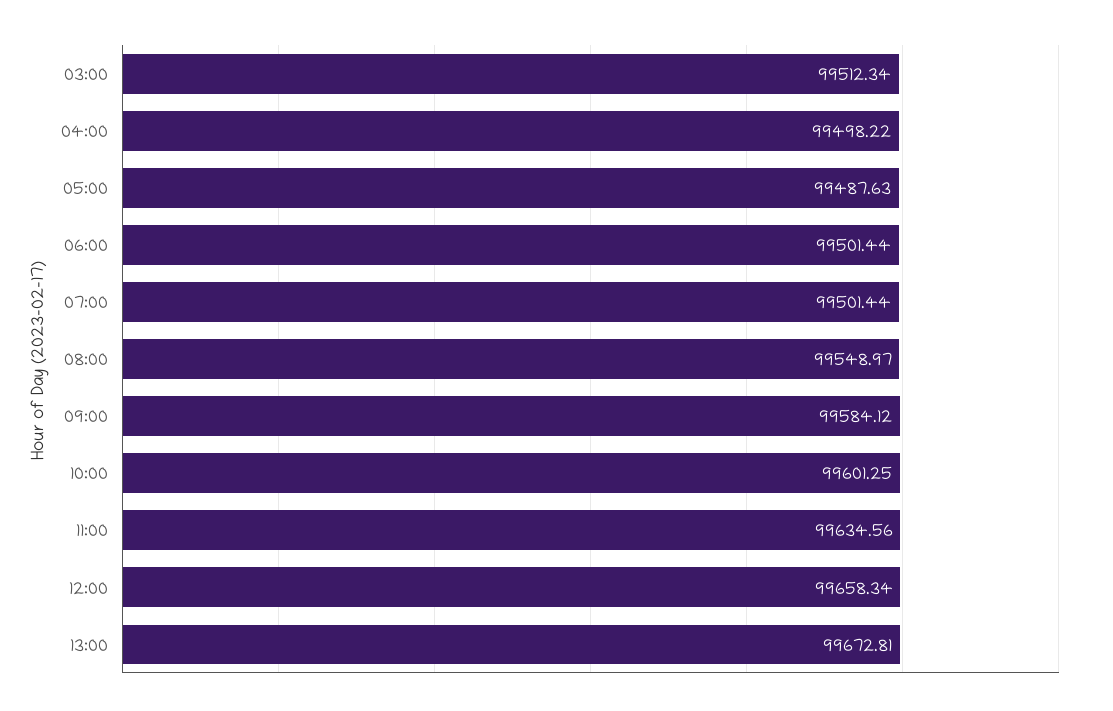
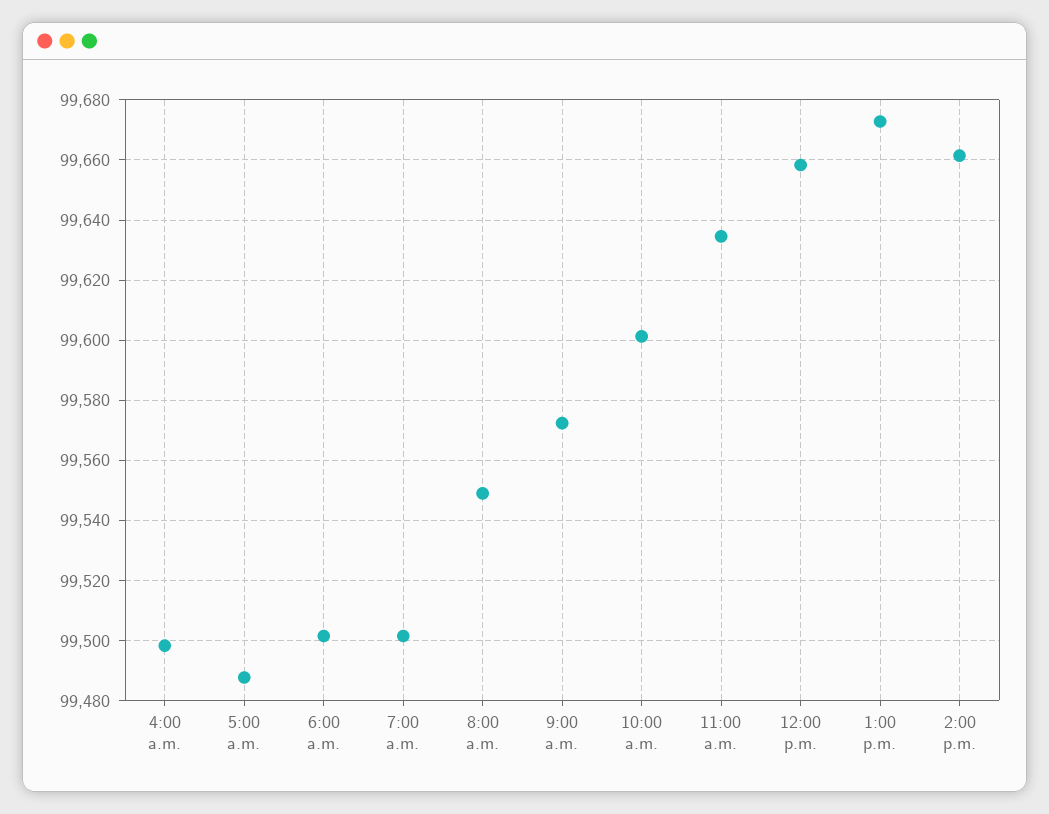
03:00: 99512.34 -> none
09:00: 99584.12 -> 99572
2:00 p.m.: none -> 99662

